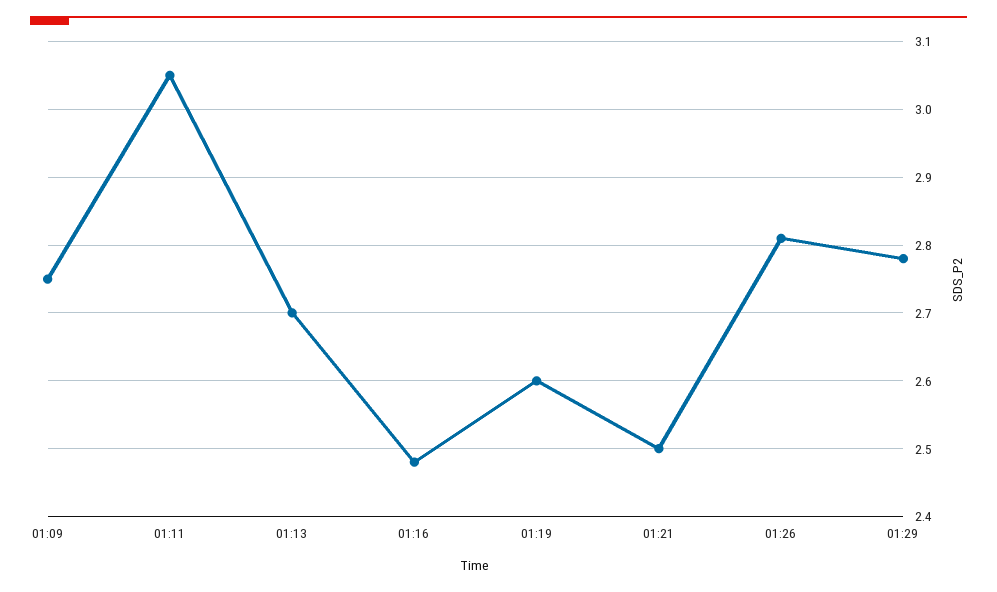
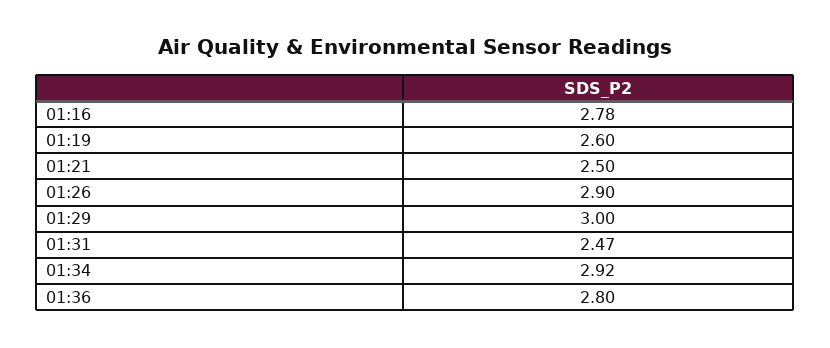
01:09: 2.75 -> none
01:11: 3.05 -> none
01:13: 2.7 -> none
01:16: 2.48 -> 2.78
01:26: 2.81 -> 2.9
01:29: 2.78 -> 3
01:31: none -> 2.47
01:34: none -> 2.92
01:36: none -> 2.8

